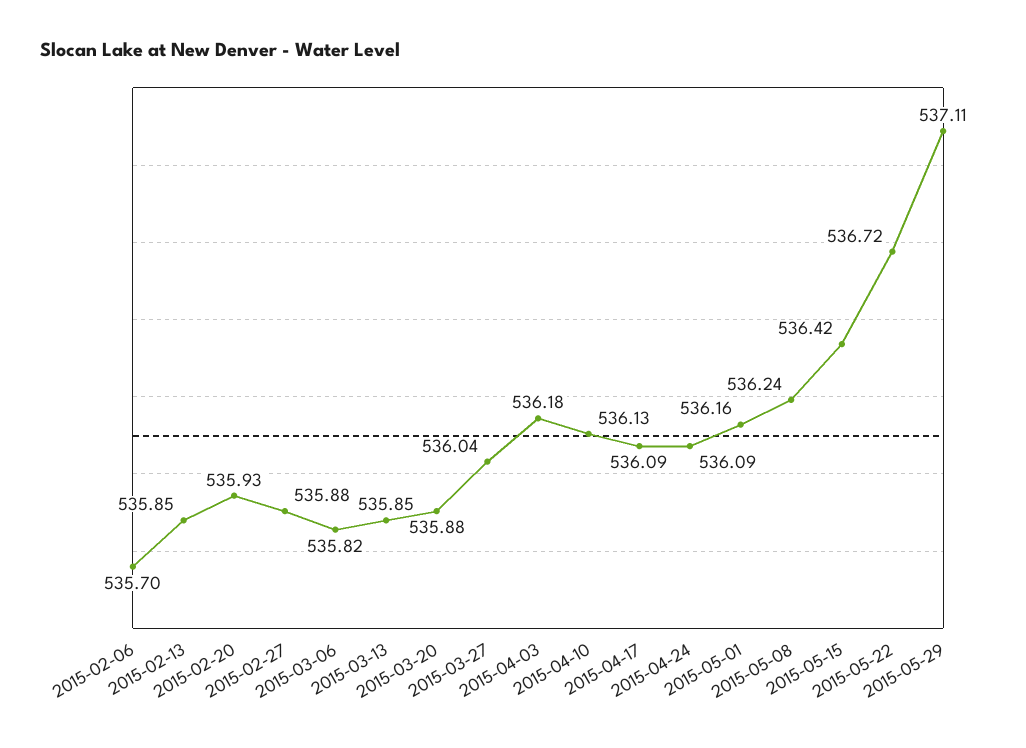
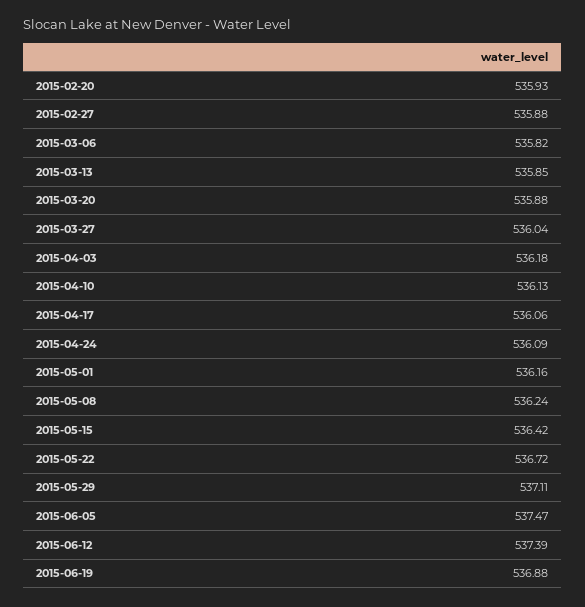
2015-02-06: 535.7 -> none
2015-02-13: 535.85 -> none
2015-04-17: 536.09 -> 536.06
2015-06-05: none -> 537.47
2015-06-12: none -> 537.39
2015-06-19: none -> 536.88

